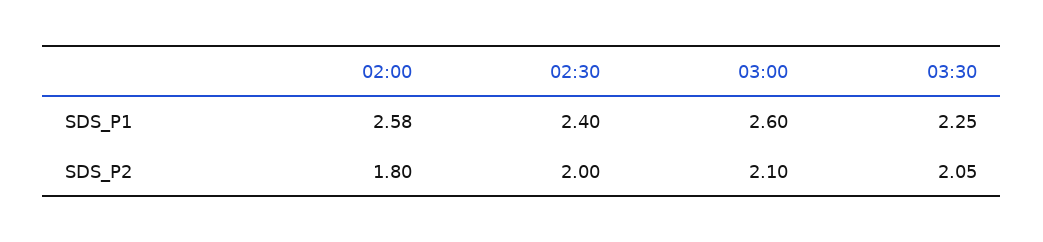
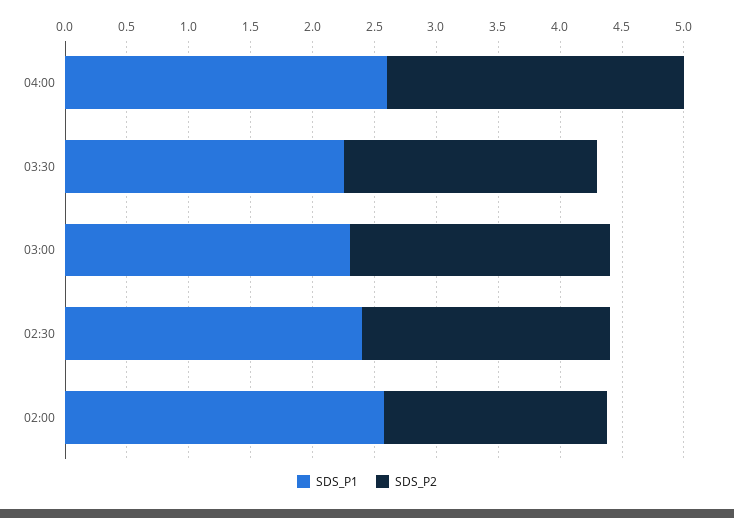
SDS_P1, 03:00: 2.6 -> 2.3
SDS_P1, 04:00: none -> 2.6
SDS_P2, 04:00: none -> 2.4

